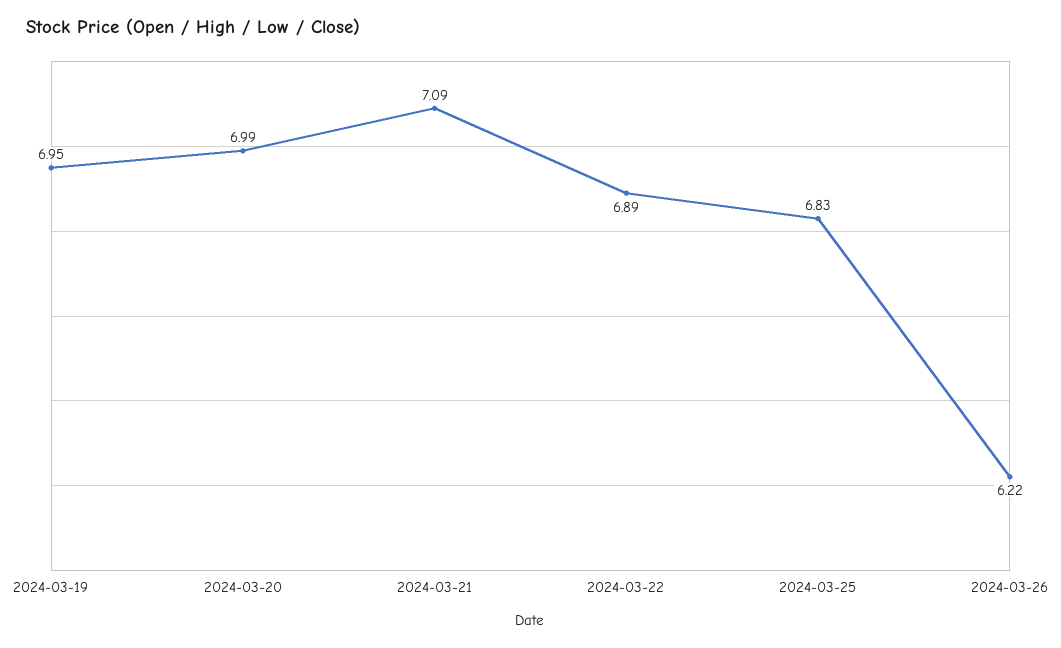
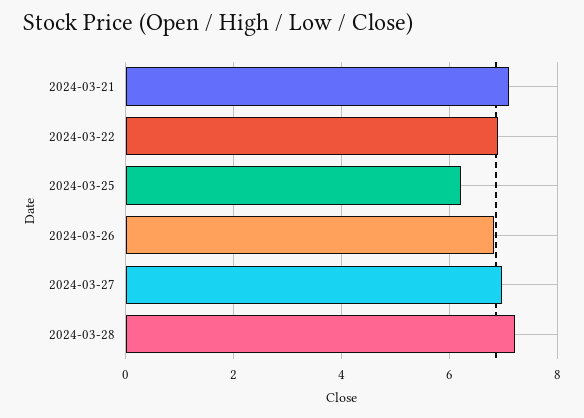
2024-03-19: 6.95 -> none
2024-03-20: 6.99 -> none
2024-03-25: 6.83 -> 6.2
2024-03-26: 6.22 -> 6.8
2024-03-27: none -> 7
2024-03-28: none -> 7.2

